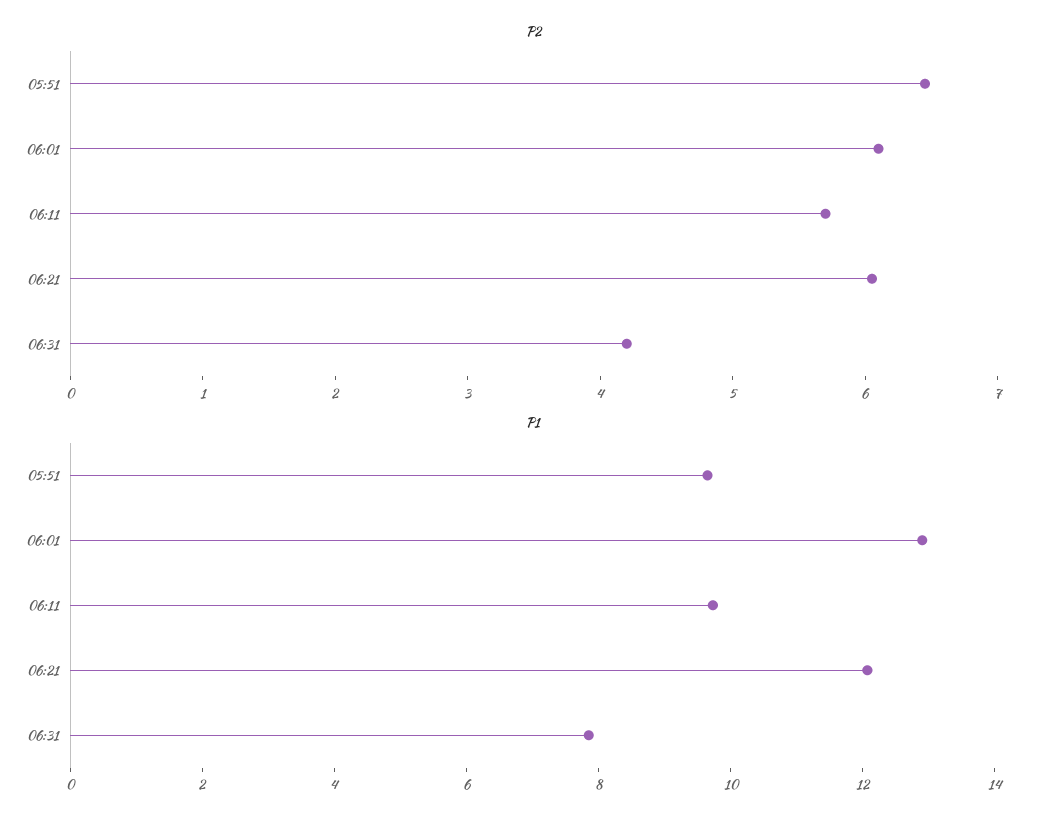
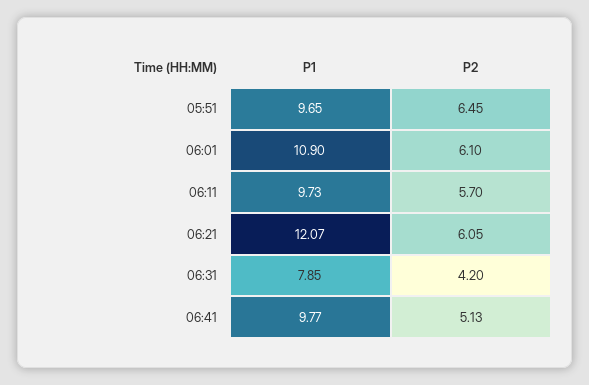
P1, 06:01: 13 -> 10.9
P1, 06:41: none -> 9.77
P2, 06:41: none -> 5.13

